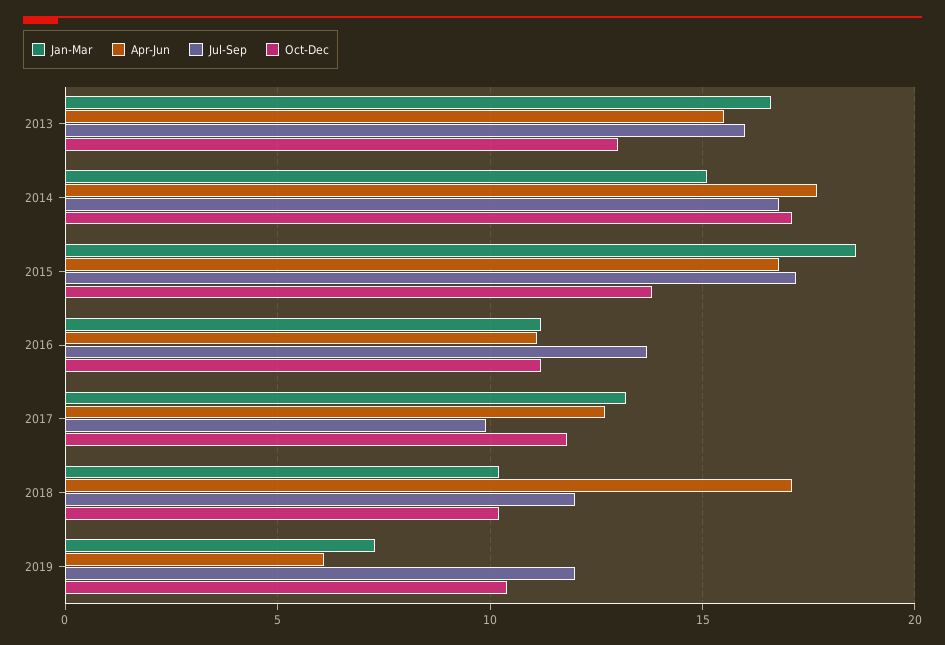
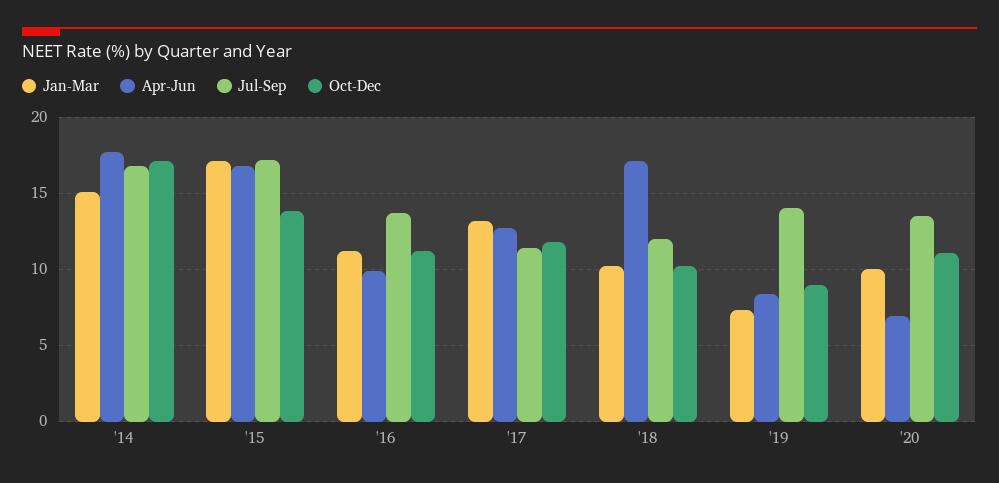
Jan-Mar, 2013: 16.5 -> none
Apr-Jun, 2013: 15.5 -> none
Jul-Sep, 2013: 16 -> none
Oct-Dec, 2013: 13 -> none
Jan-Mar, 2015: 18.5 -> 17
Apr-Jun, 2016: 11 -> 10
Jul-Sep, 2017: 10 -> 11.5
Apr-Jun, 2019: 6 -> 8.5
Jul-Sep, 2019: 12 -> 14
Oct-Dec, 2019: 10.5 -> 9
Jan-Mar, '20: none -> 10
Apr-Jun, '20: none -> 7
Jul-Sep, '20: none -> 13.5
Oct-Dec, '20: none -> 11

